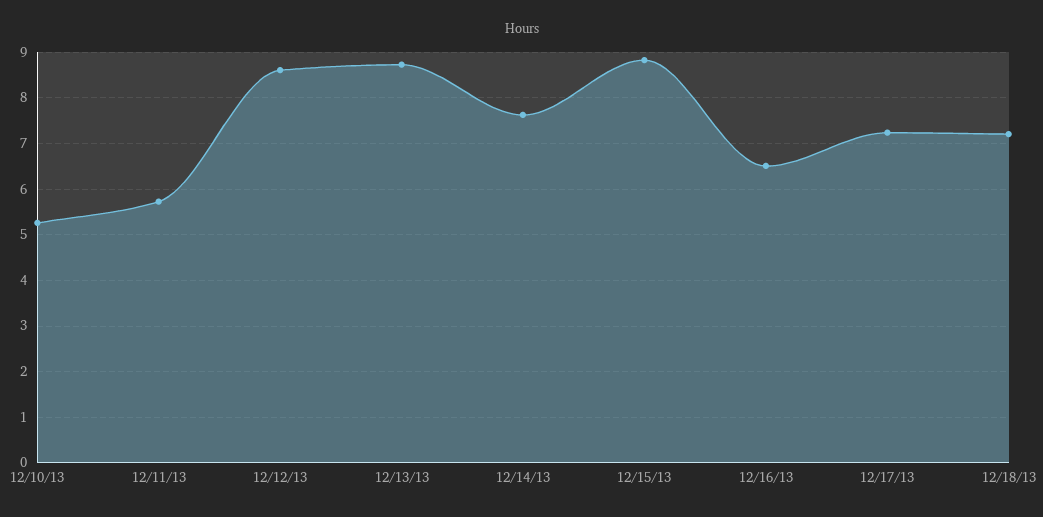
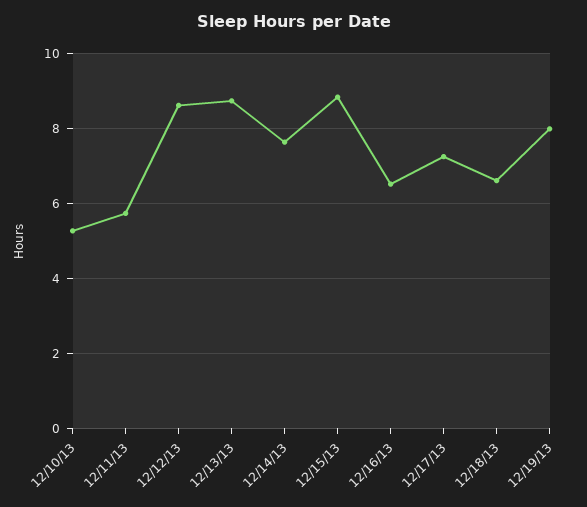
12/18/13: 7.2 -> 6.6
12/19/13: none -> 8

